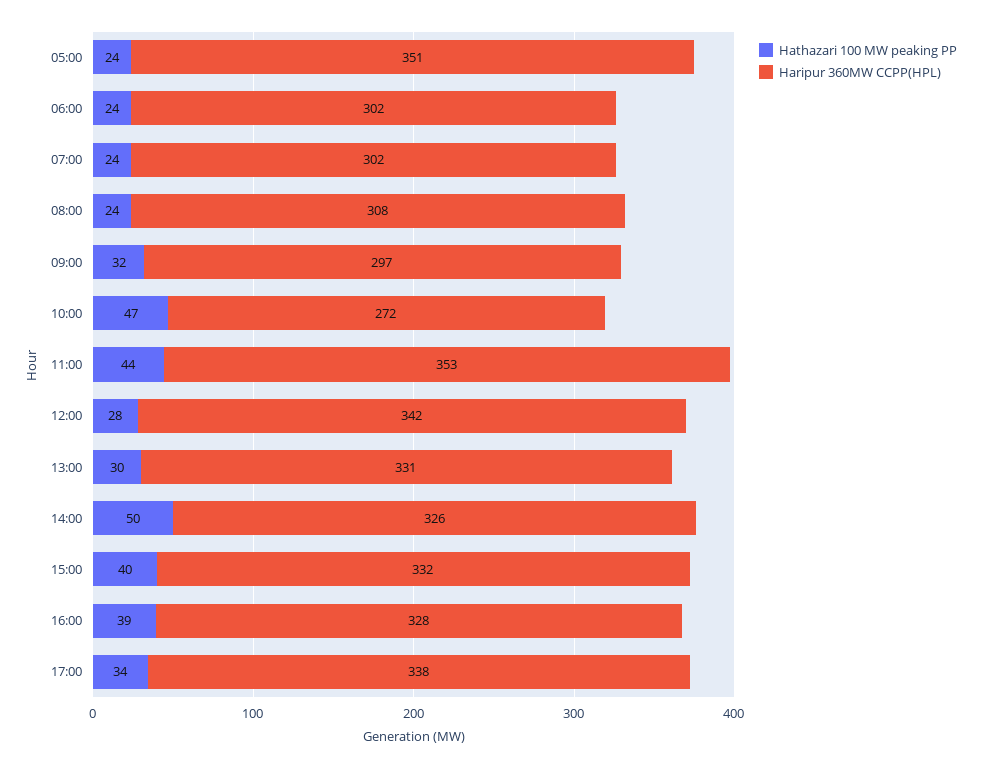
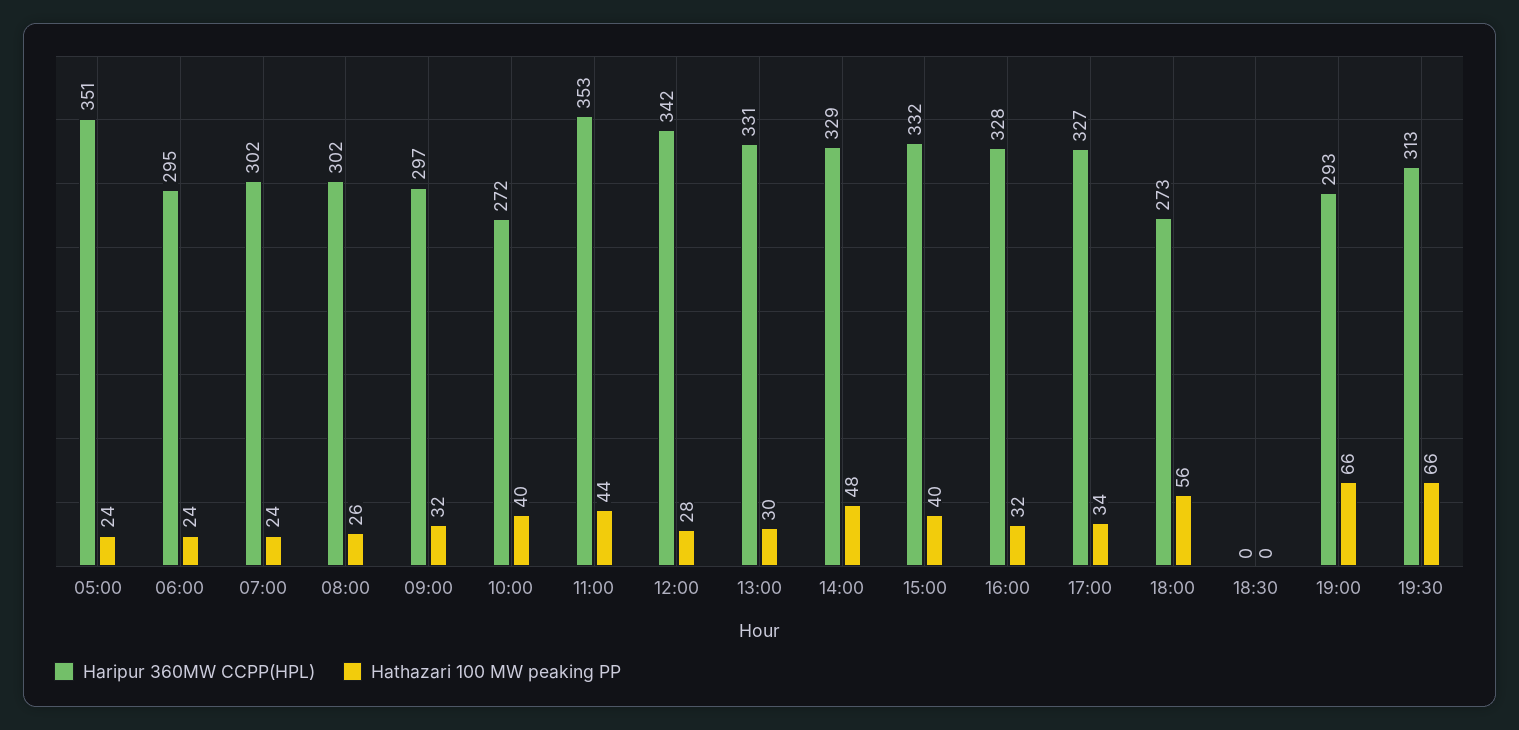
Haripur 360MW CCPP(HPL), 06:00: 302 -> 295
Hathazari 100 MW peaking PP, 08:00: 24 -> 26
Haripur 360MW CCPP(HPL), 08:00: 308 -> 302
Hathazari 100 MW peaking PP, 10:00: 47 -> 40
Hathazari 100 MW peaking PP, 14:00: 50 -> 48
Haripur 360MW CCPP(HPL), 14:00: 326 -> 329
Hathazari 100 MW peaking PP, 16:00: 39 -> 32
Haripur 360MW CCPP(HPL), 17:00: 338 -> 327
Haripur 360MW CCPP(HPL), 18:00: none -> 273
Hathazari 100 MW peaking PP, 18:00: none -> 56
Haripur 360MW CCPP(HPL), 18:30: none -> 0
Hathazari 100 MW peaking PP, 18:30: none -> 0
Haripur 360MW CCPP(HPL), 19:00: none -> 293
Hathazari 100 MW peaking PP, 19:00: none -> 66
Haripur 360MW CCPP(HPL), 19:30: none -> 313
Hathazari 100 MW peaking PP, 19:30: none -> 66

